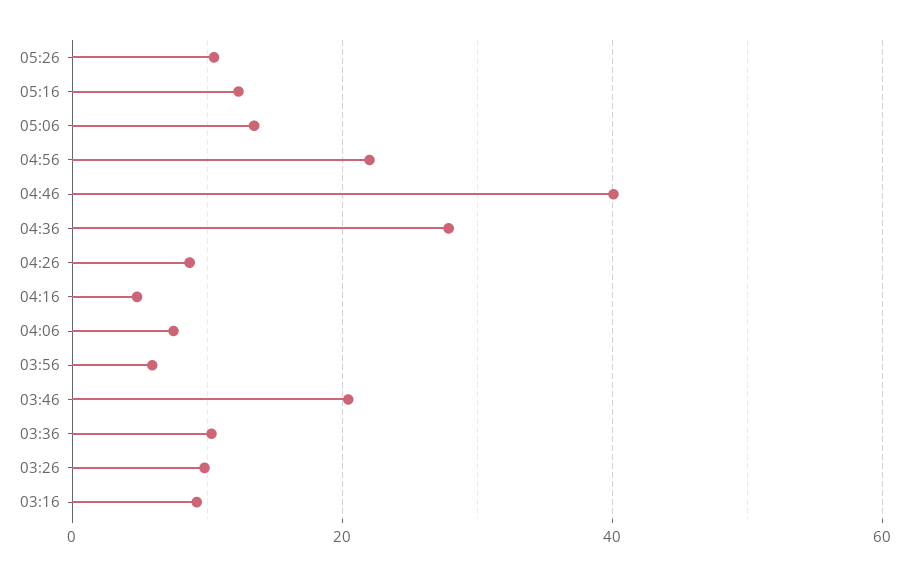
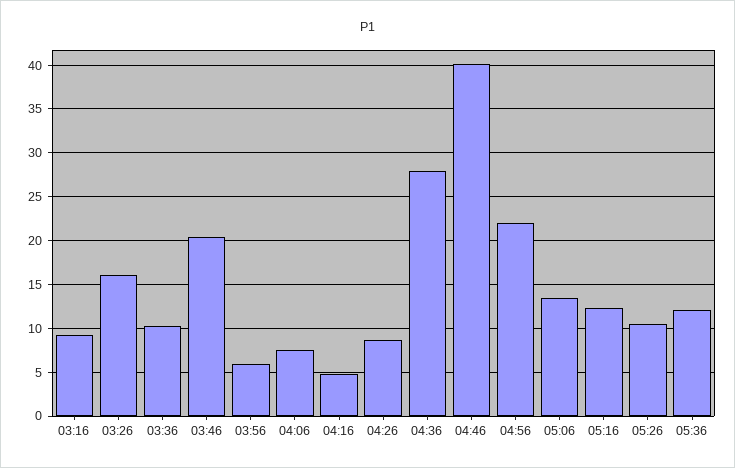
03:26: 10 -> 16
05:36: none -> 12

